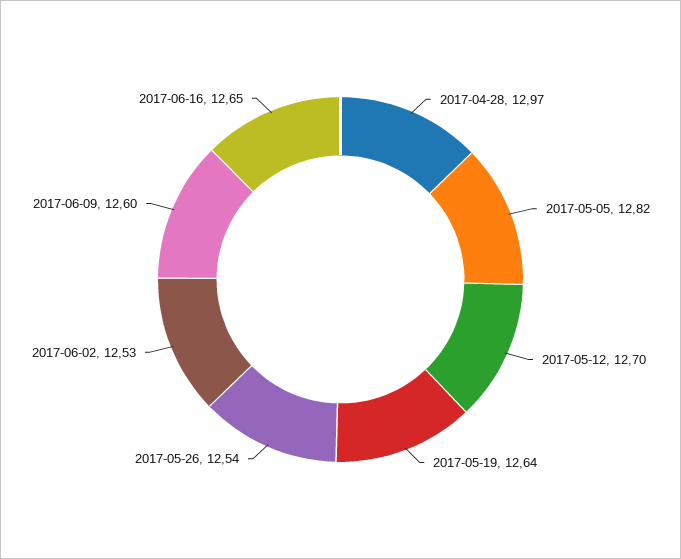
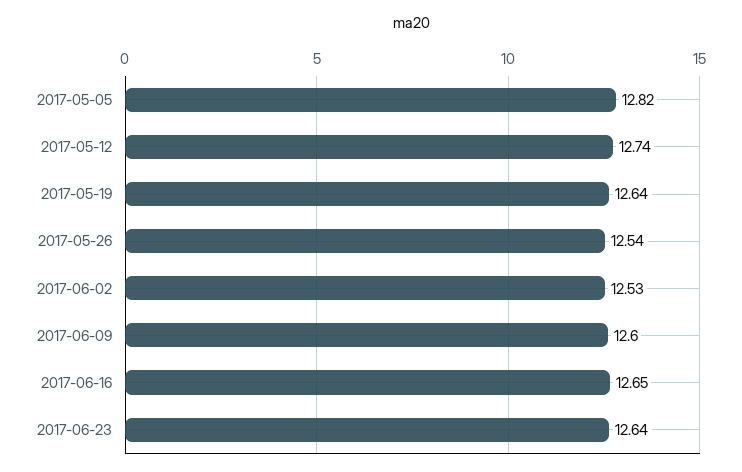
2017-04-28: 12.97 -> none
2017-05-12: 12.7 -> 12.74
2017-06-23: none -> 12.64

